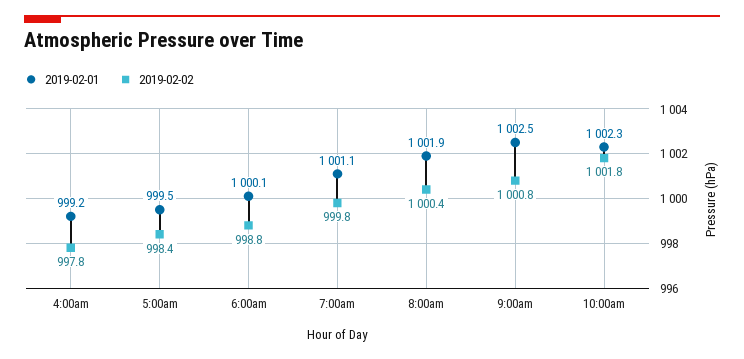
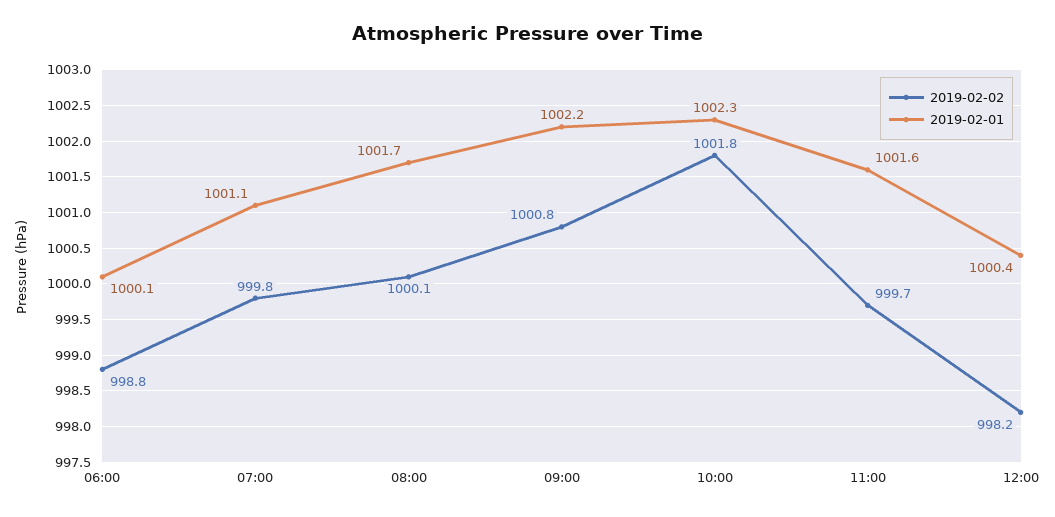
2019-02-01, 4:00am: 999.2 -> none
2019-02-02, 4:00am: 997.8 -> none
2019-02-01, 5:00am: 999.5 -> none
2019-02-02, 5:00am: 998.4 -> none
2019-02-01, 8:00am: 1001.9 -> 1001.7
2019-02-02, 8:00am: 1000.4 -> 1000.1
2019-02-01, 9:00am: 1002.5 -> 1002.2
2019-02-02, 11:00: none -> 999.7
2019-02-01, 11:00: none -> 1001.6
2019-02-02, 12:00: none -> 998.2
2019-02-01, 12:00: none -> 1000.4

